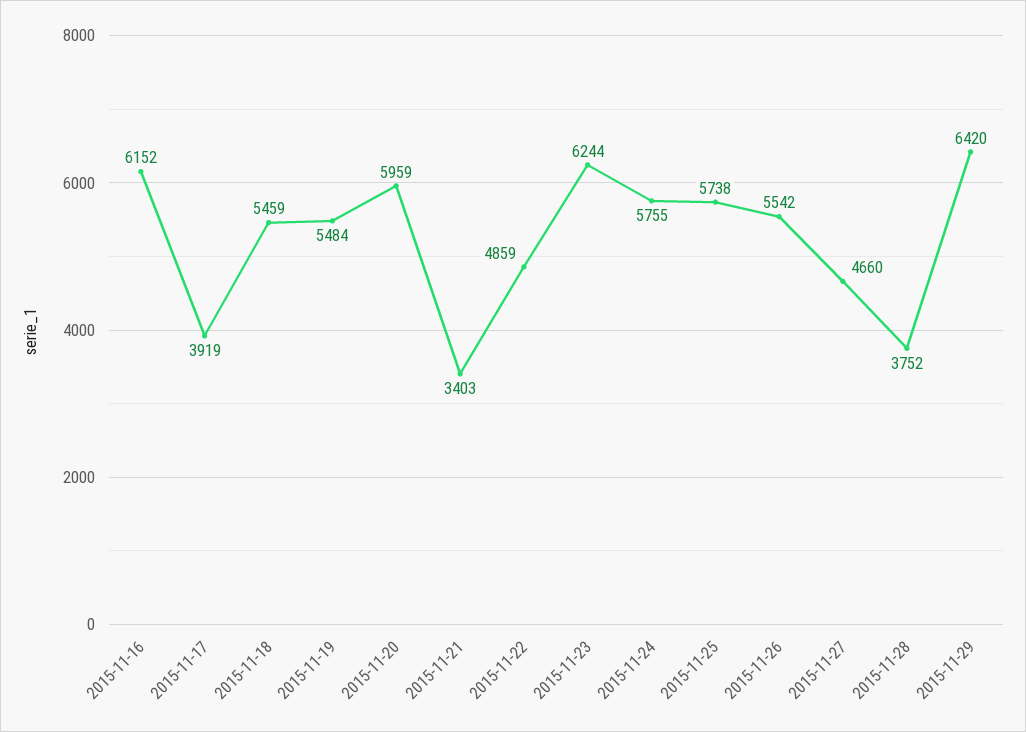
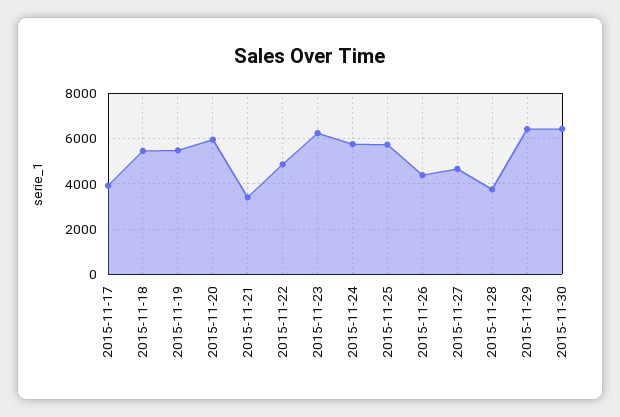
2015-11-16: 6152 -> none
2015-11-26: 5542 -> 4500
2015-11-30: none -> 6500

